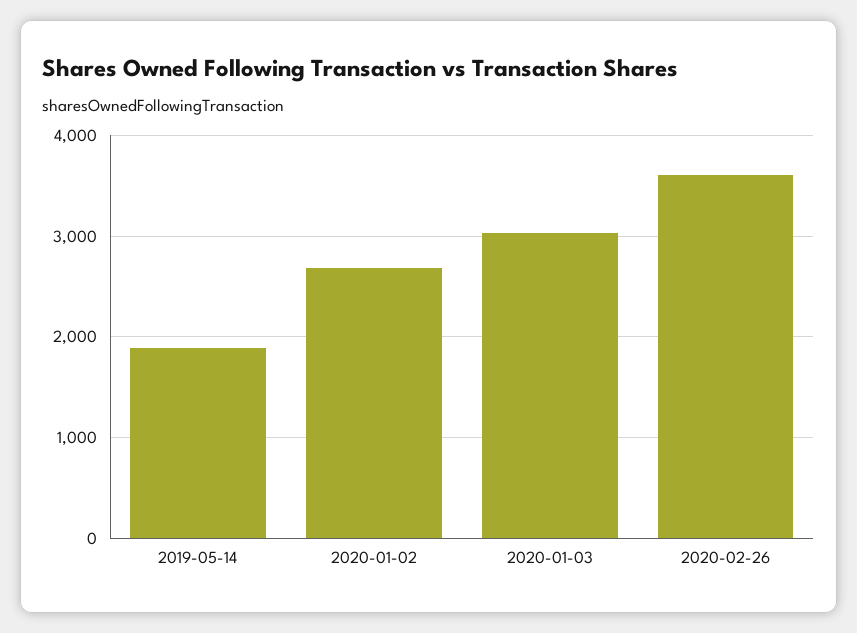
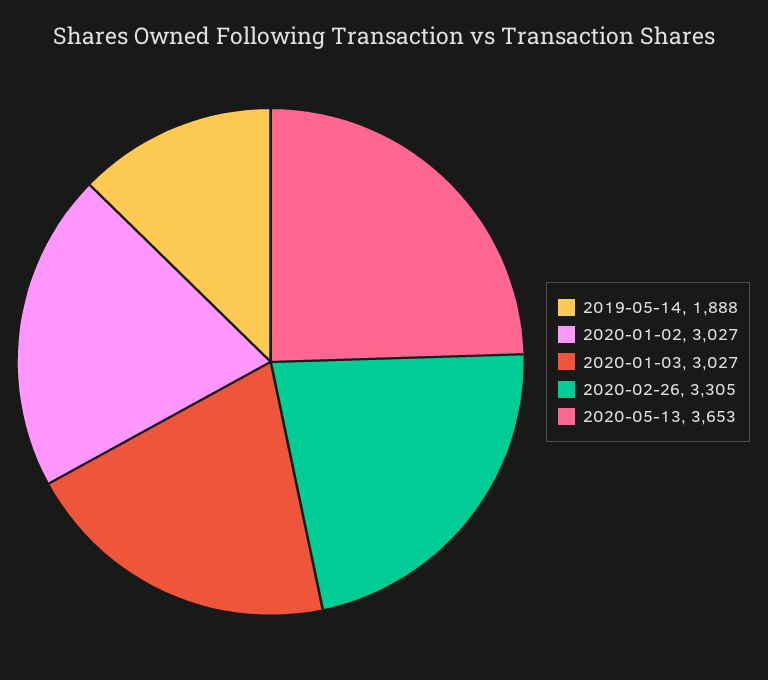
2020-01-02: 2700 -> 3027
2020-02-26: 3600 -> 3305
2020-05-13: none -> 3653

